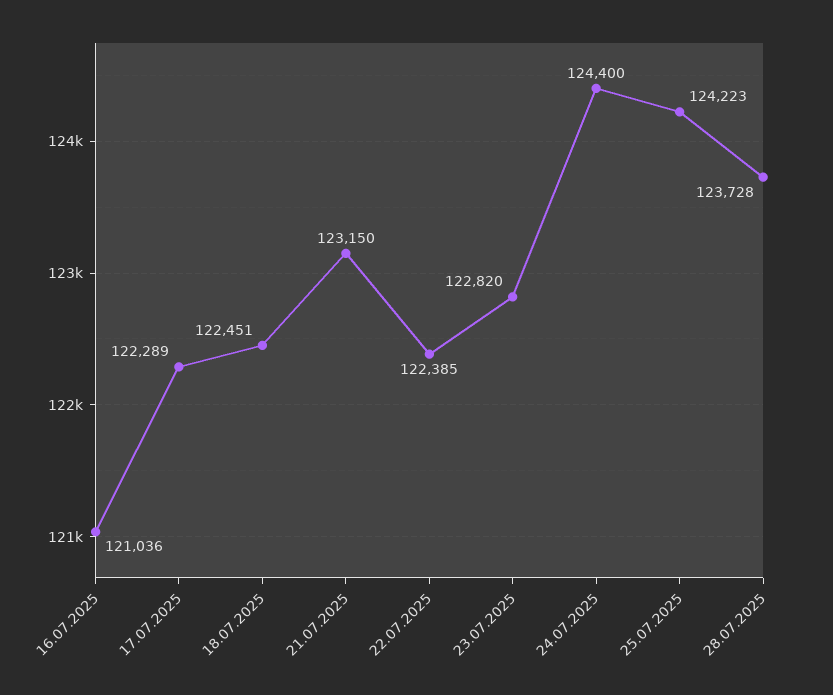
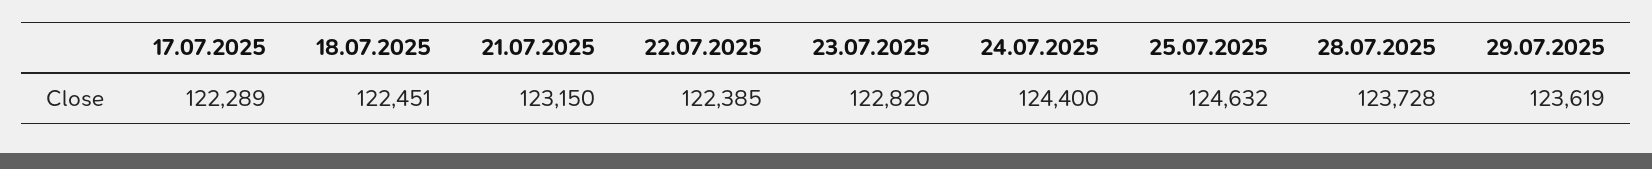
16.07.2025: 121036 -> none
25.07.2025: 124223 -> 124632
29.07.2025: none -> 123619

